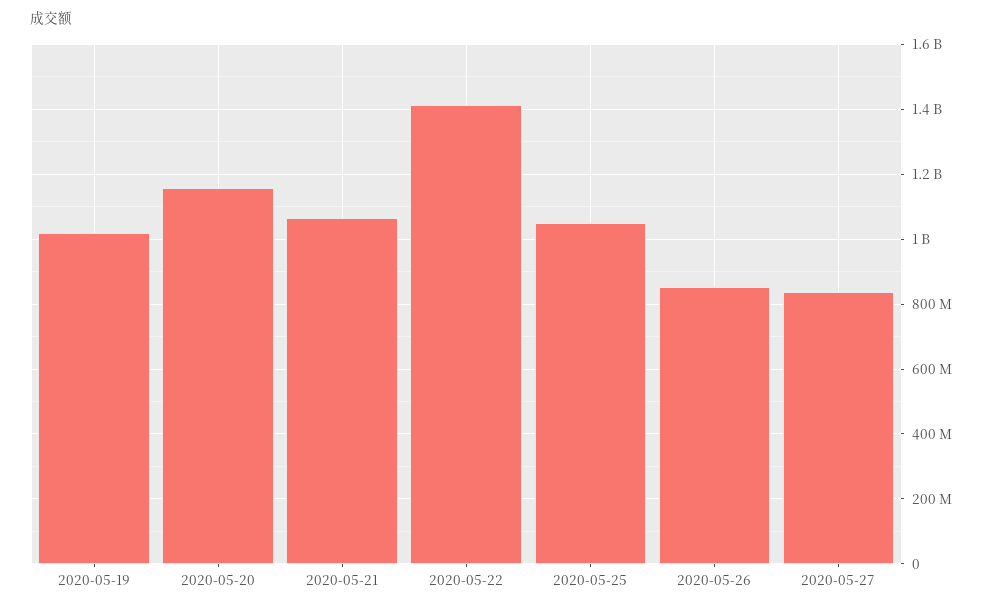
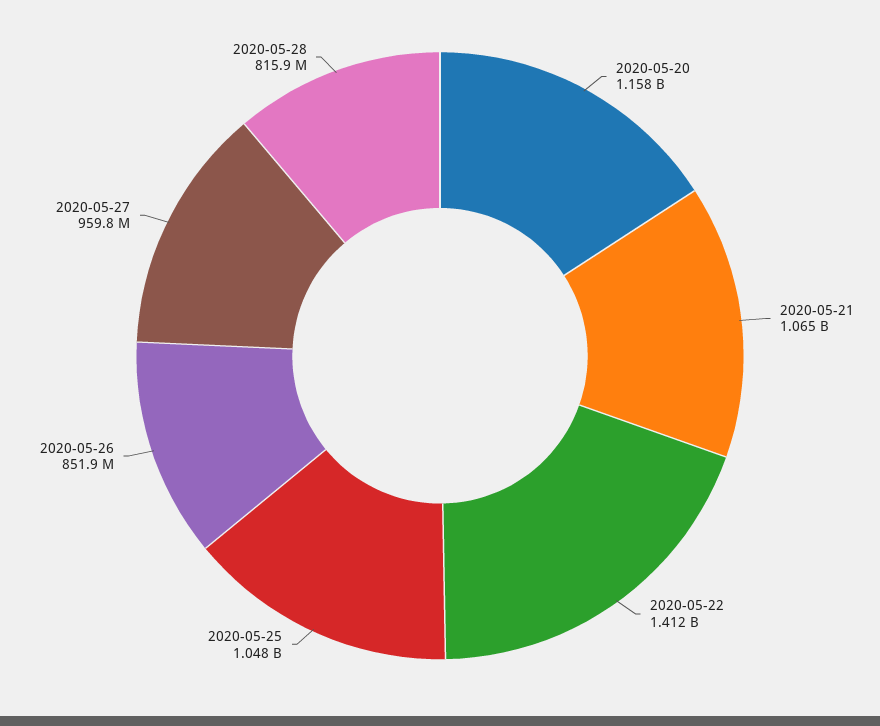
2020-05-19: 1020000000 -> none
2020-05-27: 840000000 -> 959800000
2020-05-28: none -> 815900000

